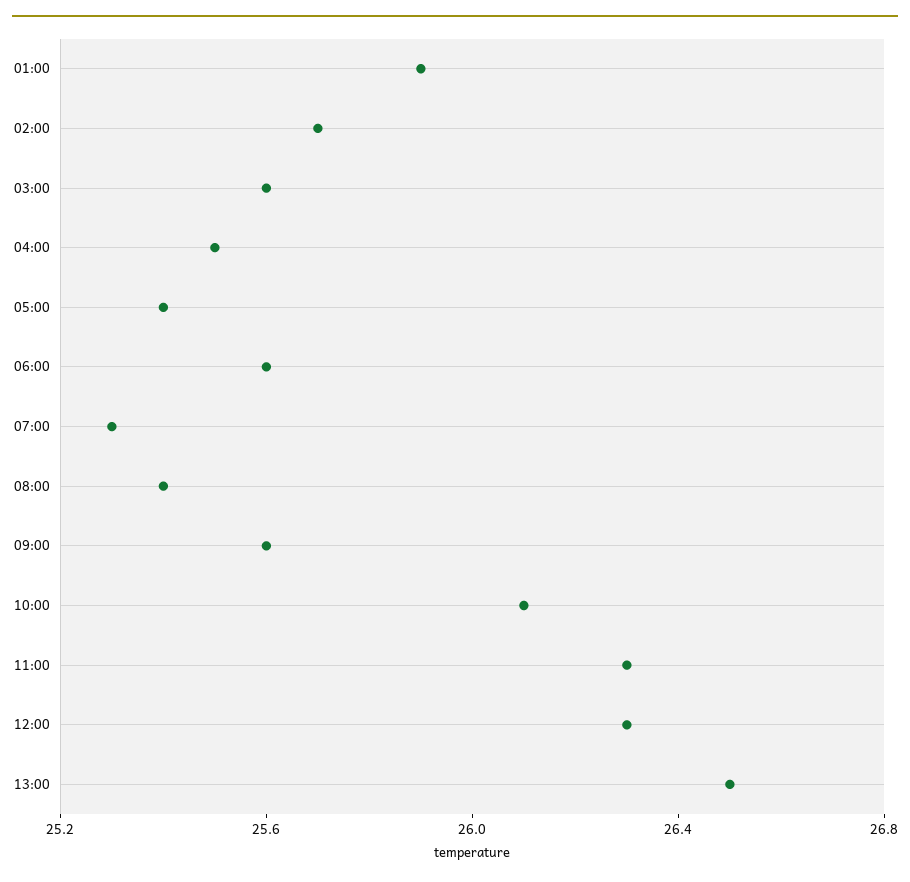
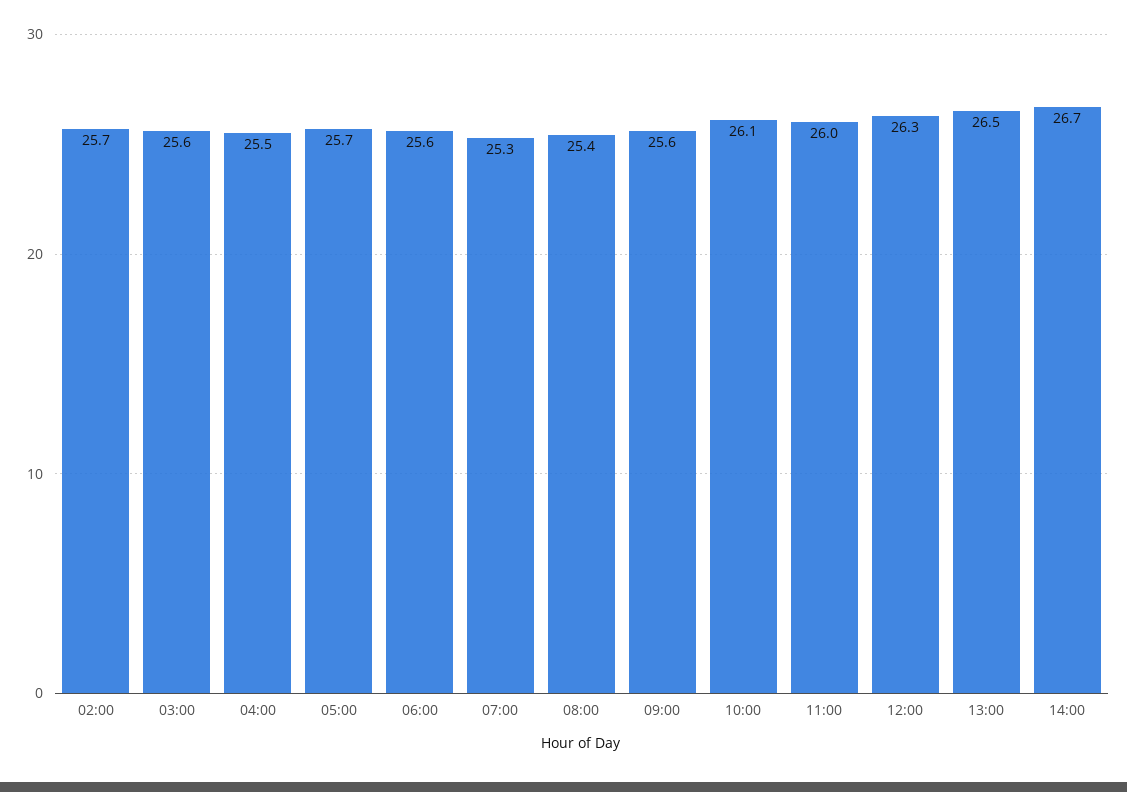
01:00: 25.9 -> none
05:00: 25.4 -> 25.7
11:00: 26.3 -> 26
14:00: none -> 26.7

